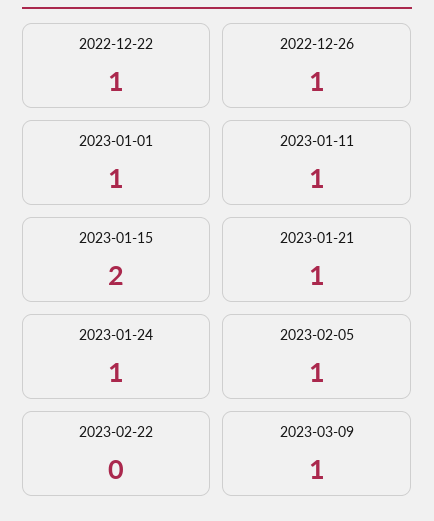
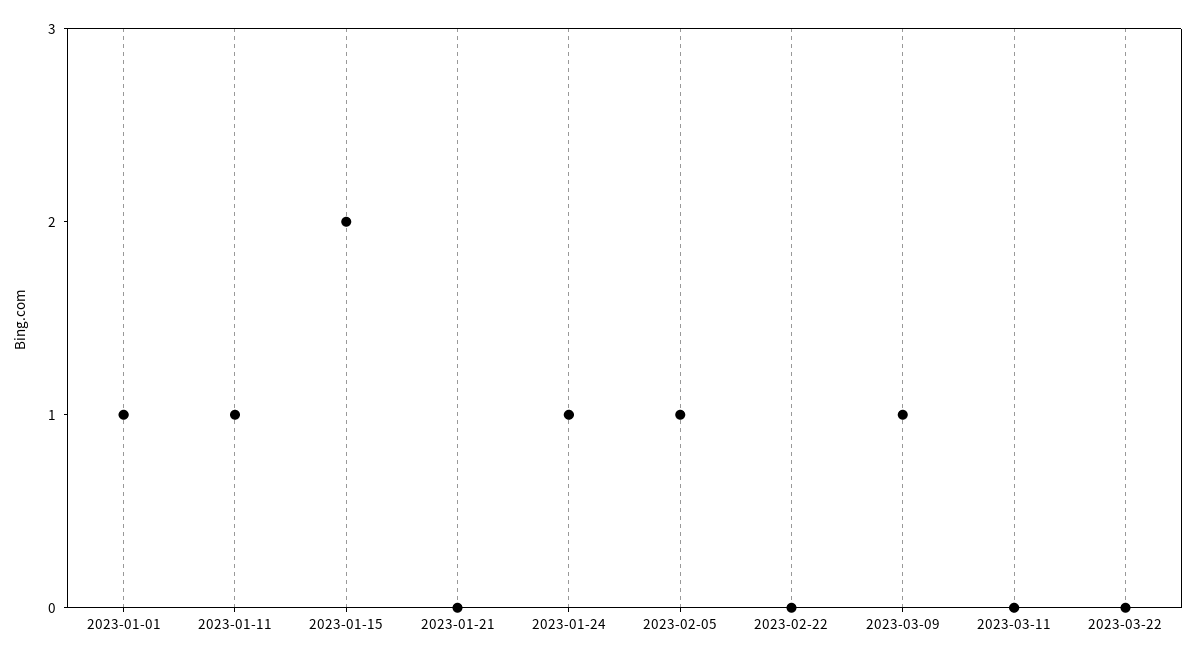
2022-12-22: 1 -> none
2022-12-26: 1 -> none
2023-01-21: 1 -> 0
2023-03-11: none -> 0
2023-03-22: none -> 0

